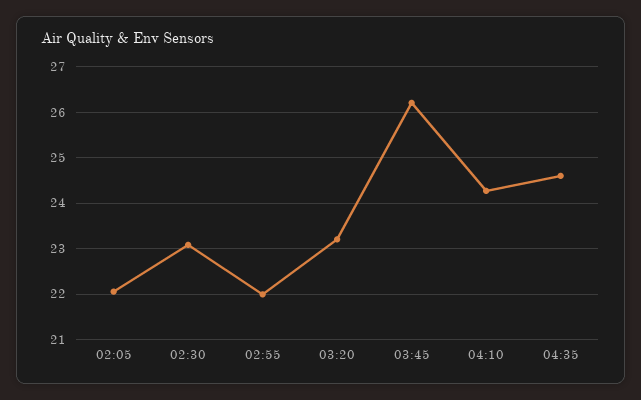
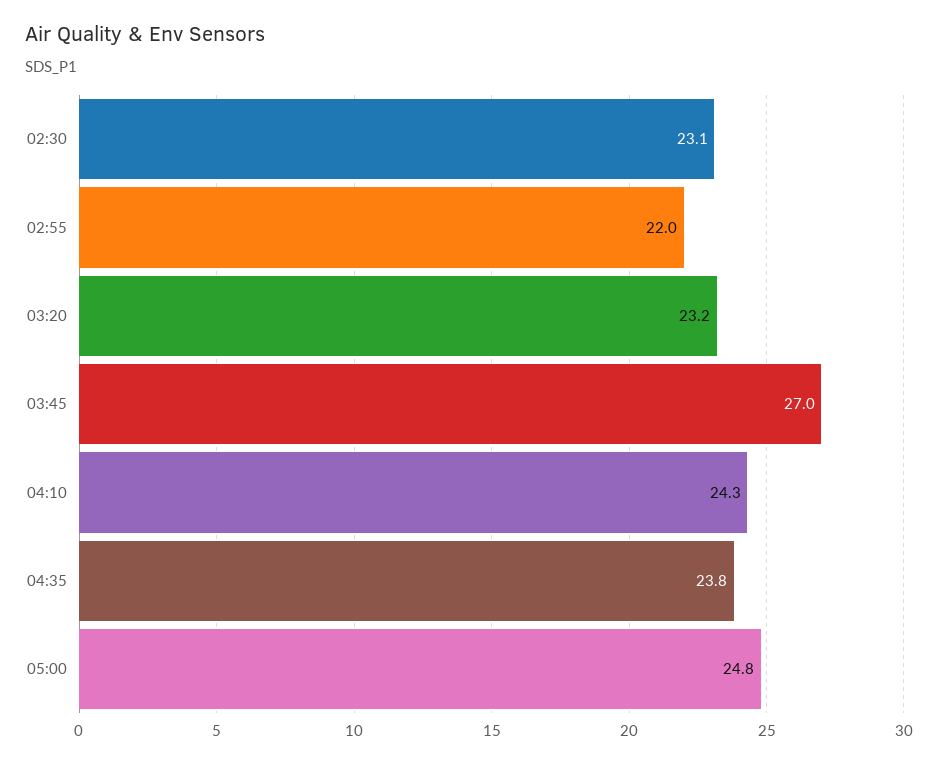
02:05: 22 -> none
03:45: 26.2 -> 27
04:35: 24.6 -> 23.8
05:00: none -> 24.8

